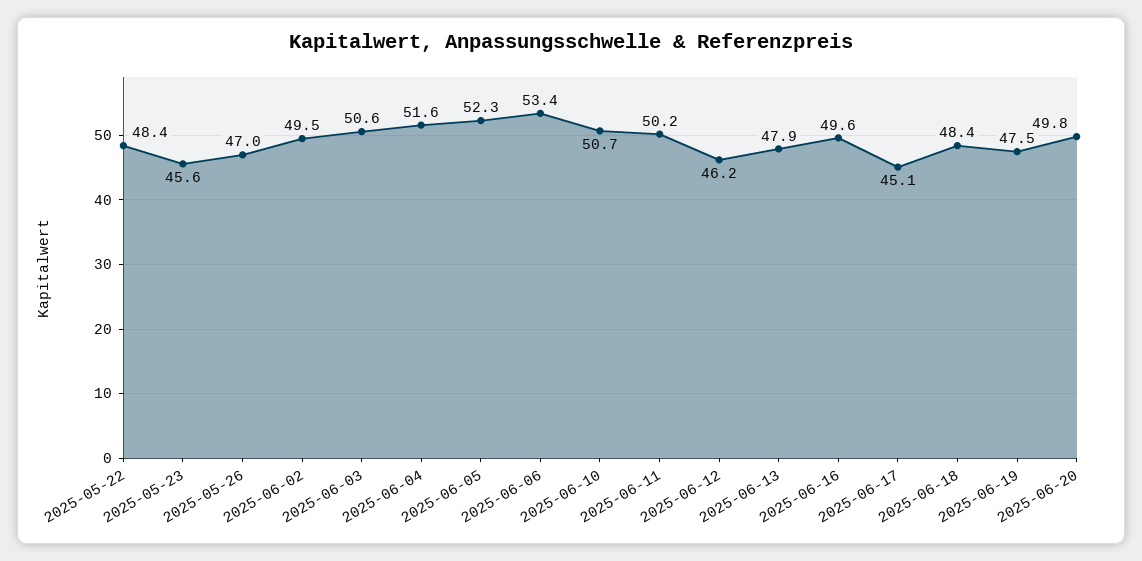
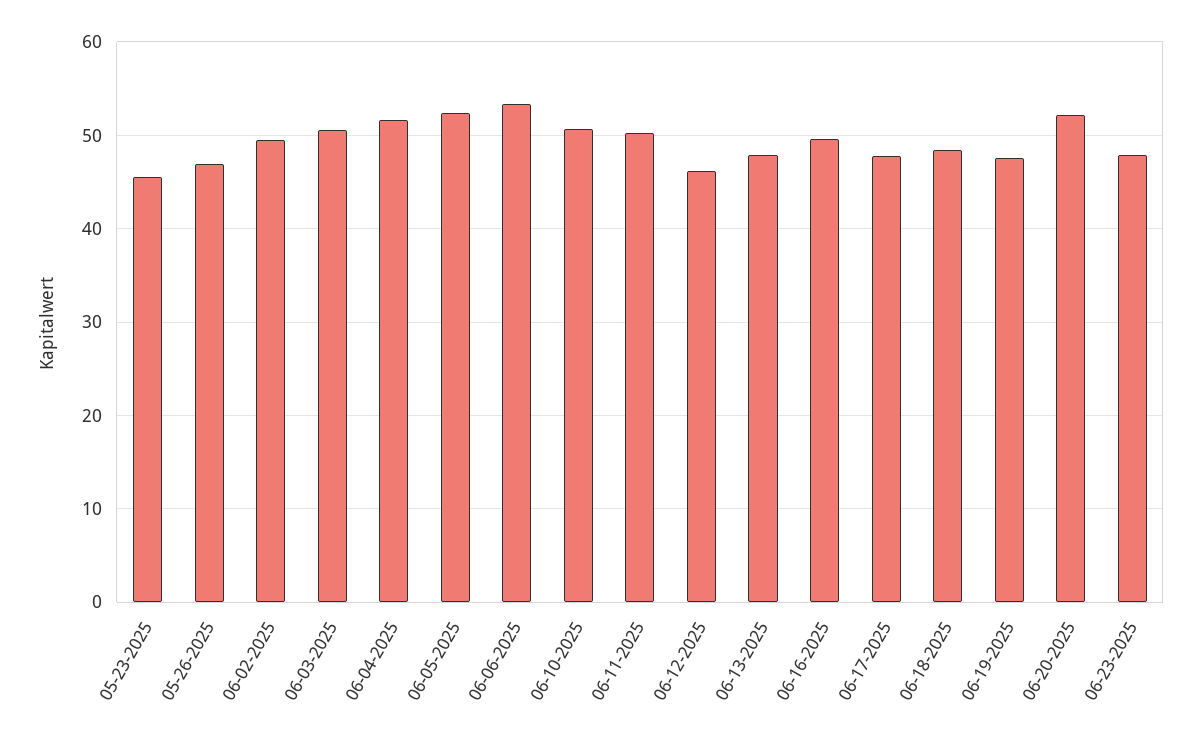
2025-05-22: 48.4 -> none
2025-06-17: 45.1 -> 48
2025-06-20: 49.8 -> 52
06-23-2025: none -> 48

